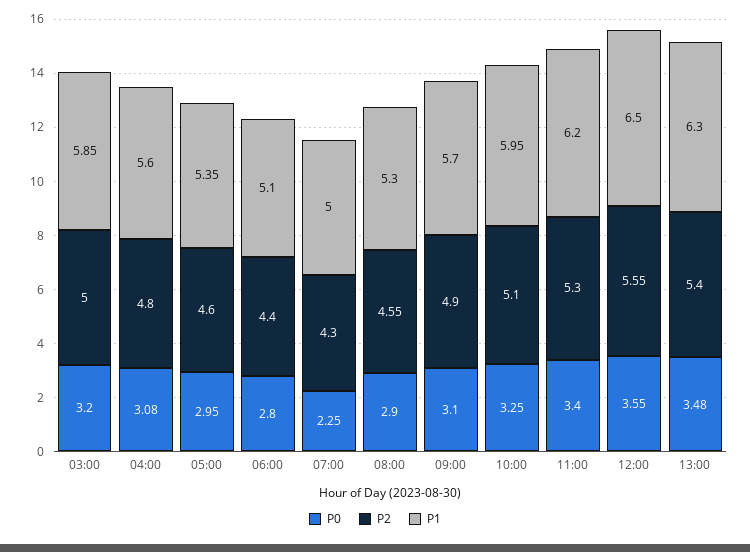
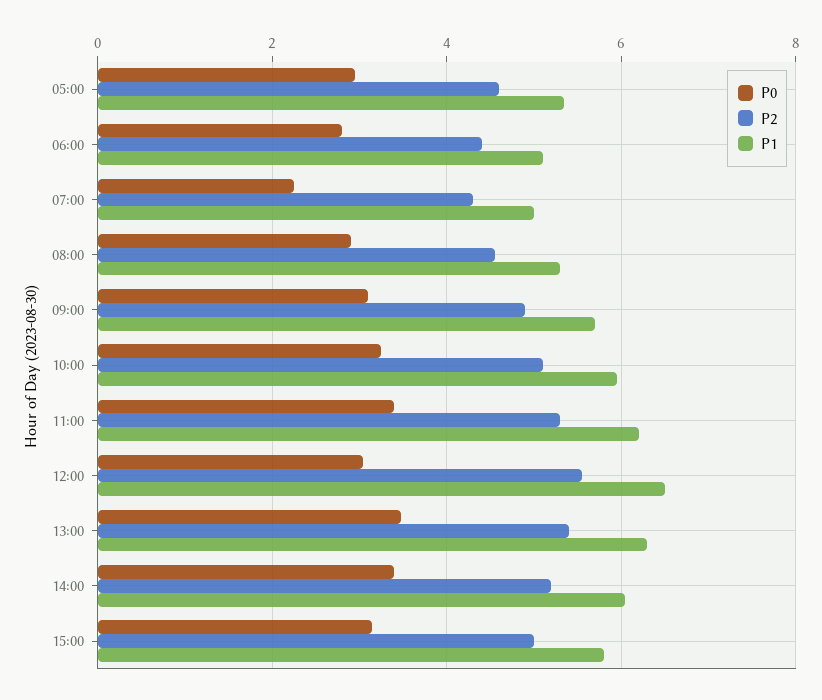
P0, 03:00: 3.2 -> none
P2, 03:00: 5 -> none
P1, 03:00: 5.85 -> none
P0, 04:00: 3.08 -> none
P2, 04:00: 4.8 -> none
P1, 04:00: 5.6 -> none
P0, 12:00: 3.55 -> 3
P0, 14:00: none -> 3.4
P2, 14:00: none -> 5.2
P1, 14:00: none -> 6
P0, 15:00: none -> 3.2
P2, 15:00: none -> 5
P1, 15:00: none -> 5.8

